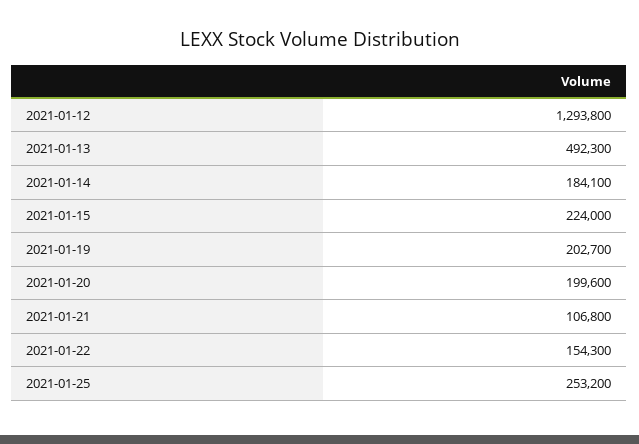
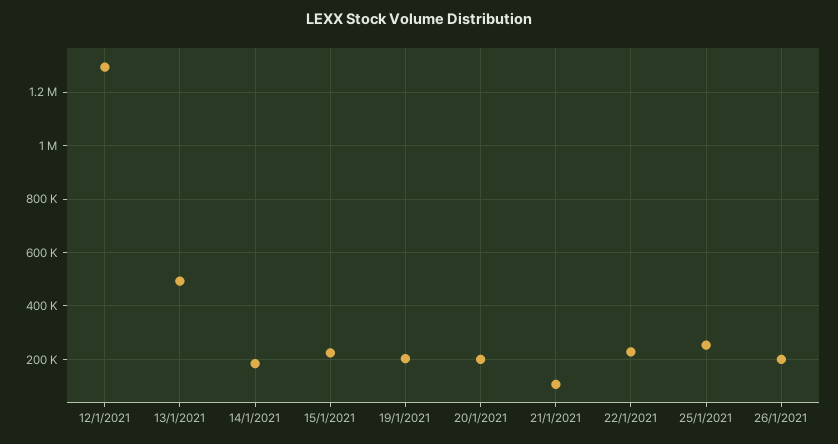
2021-01-22: 154300 -> 225000
26/1/2021: none -> 200000

